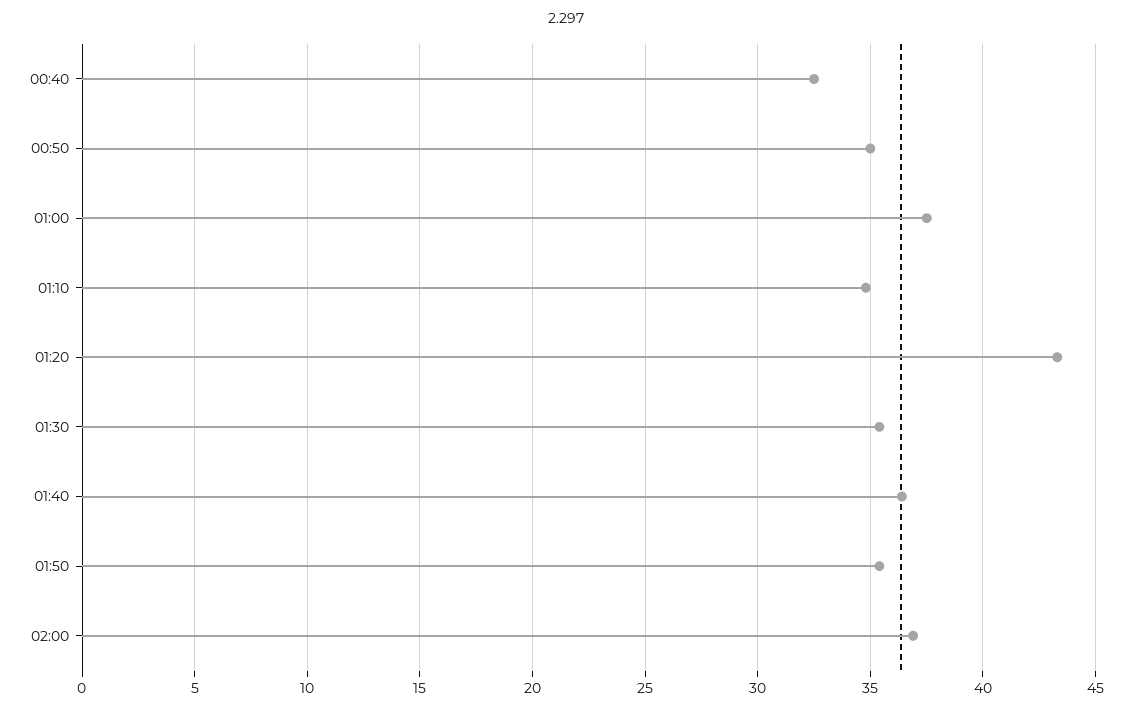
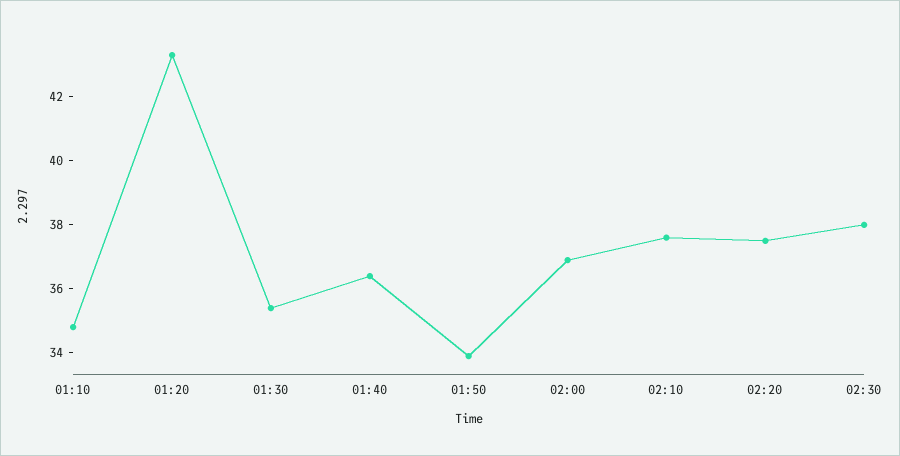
00:40: 32.5 -> none
00:50: 35 -> none
01:00: 37.5 -> none
01:50: 35.5 -> 34
02:10: none -> 37.5
02:20: none -> 37.5
02:30: none -> 38

